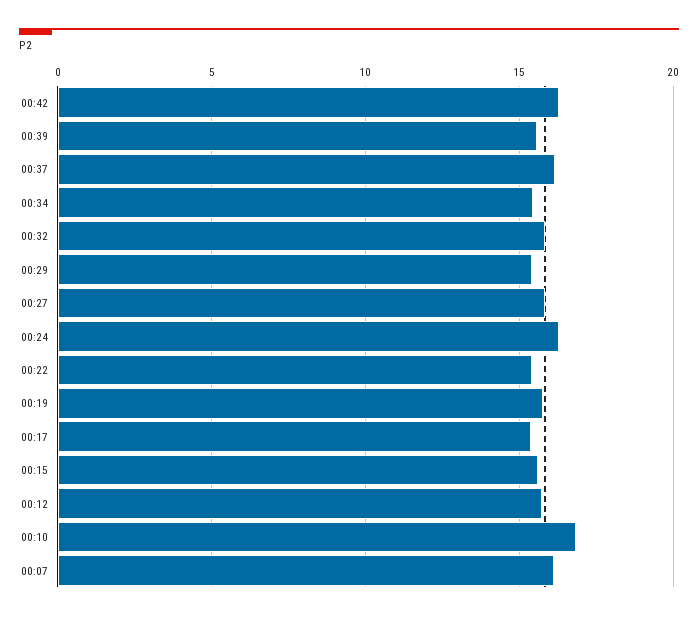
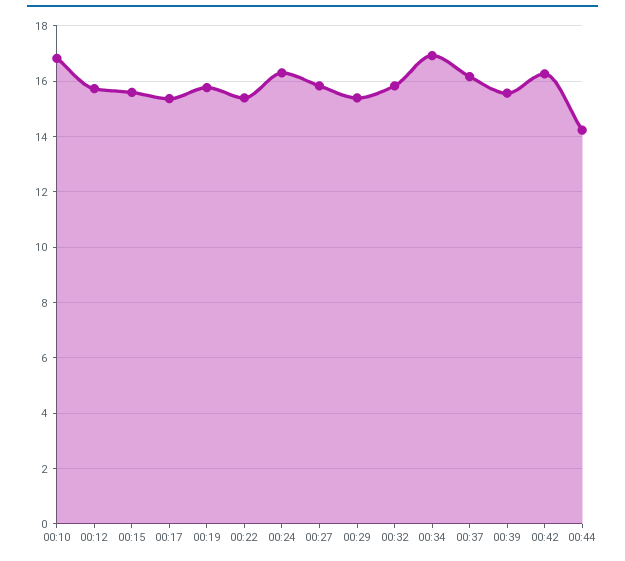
00:34: 15.5 -> 17
00:07: 16 -> none
00:44: none -> 14.25

